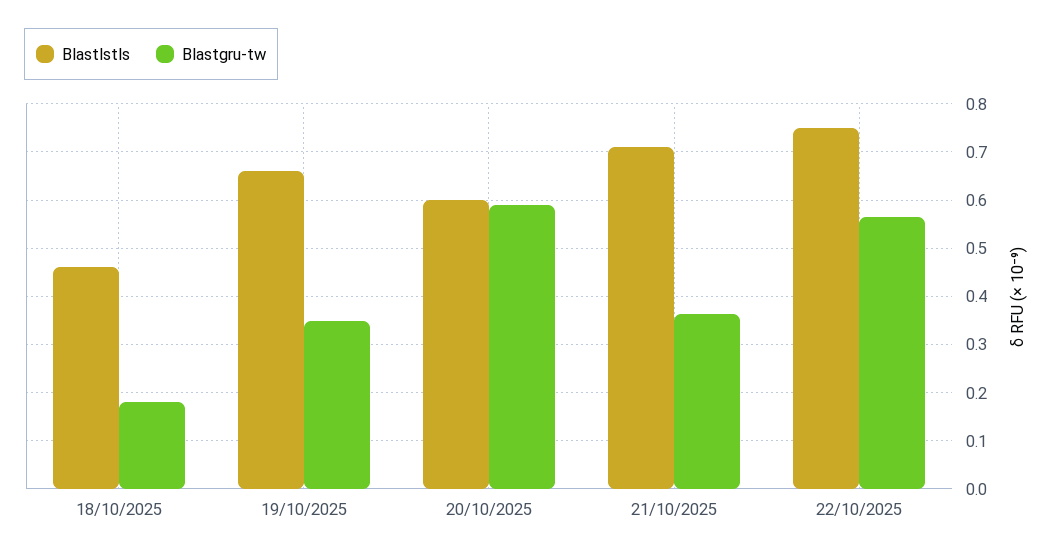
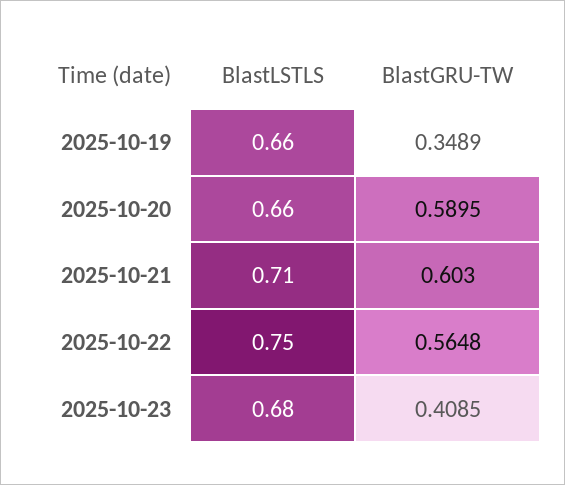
Blastlstls, 18/10/2025: 0.46 -> none
Blastgru-tw, 18/10/2025: 0.18 -> none
Blastlstls, 20/10/2025: 0.6 -> 0.66
Blastgru-tw, 21/10/2025: 0.36 -> 0.603
Blastlstls, 2025-10-23: none -> 0.68
Blastgru-tw, 2025-10-23: none -> 0.4085

